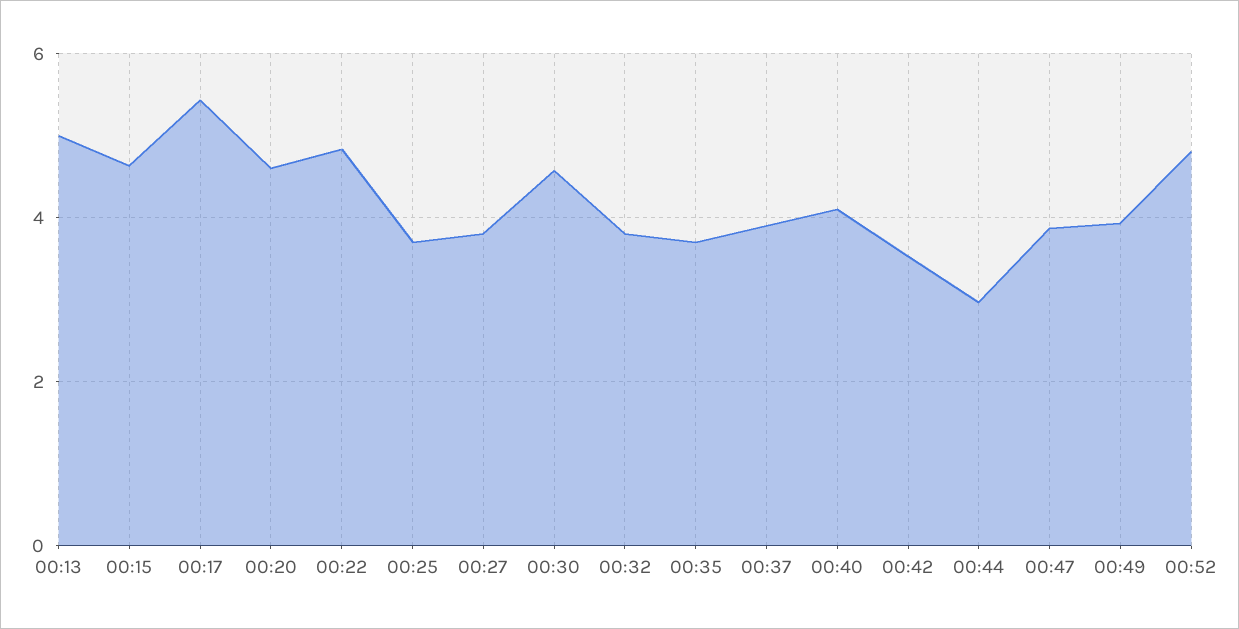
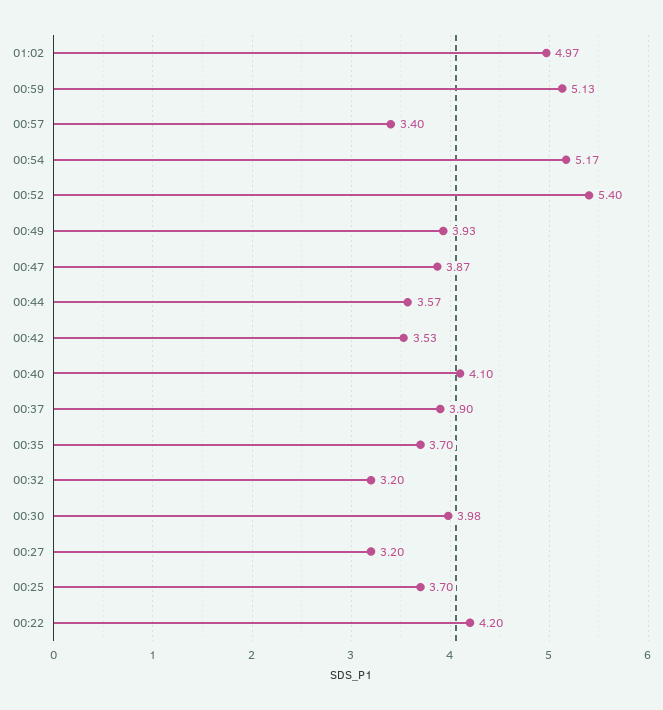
00:13: 5 -> none
00:15: 4.6 -> none
00:17: 5.4 -> none
00:20: 4.6 -> none
00:22: 4.8 -> 4.2
00:27: 3.8 -> 3.2
00:30: 4.6 -> 3.98
00:32: 3.8 -> 3.2
00:44: 3 -> 3.57
00:52: 4.8 -> 5.4
01:02: none -> 4.97
00:59: none -> 5.13
00:57: none -> 3.4
00:54: none -> 5.17

